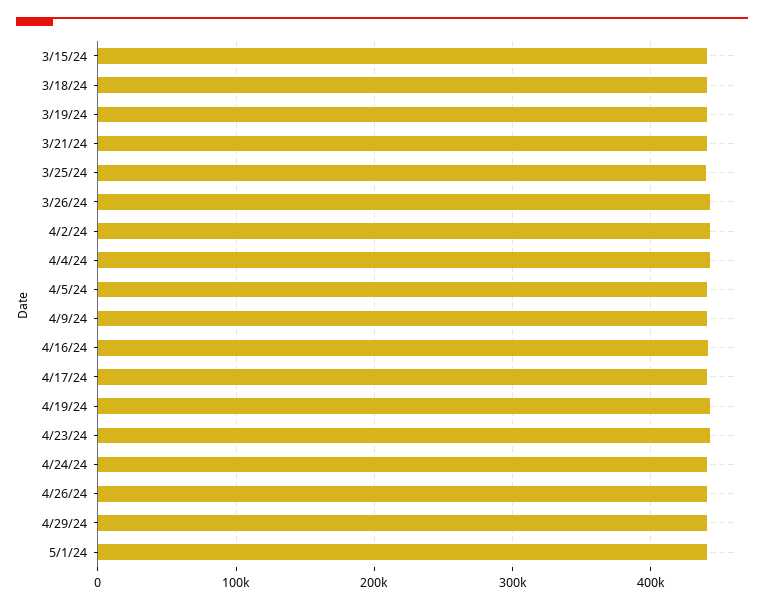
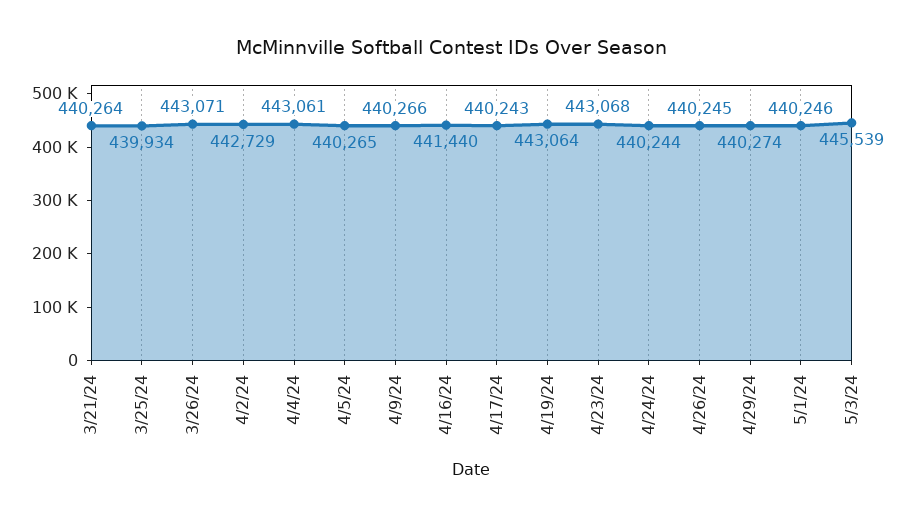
3/15/24: 440000 -> none
3/18/24: 440000 -> none
3/19/24: 440000 -> none
5/3/24: none -> 445539

